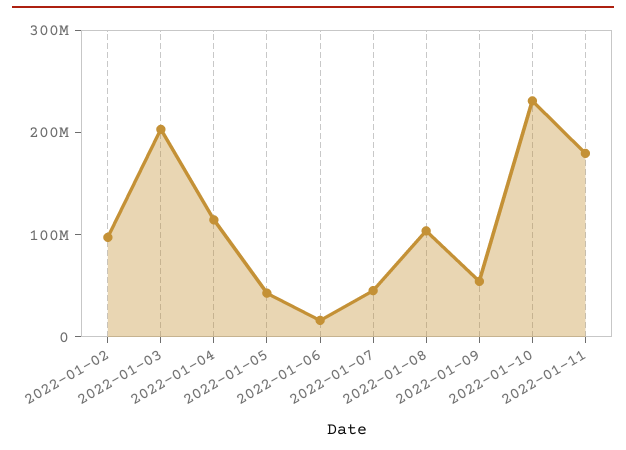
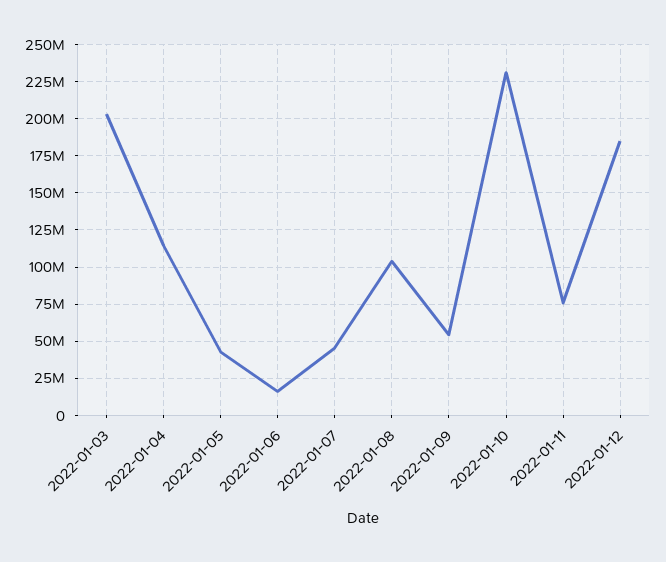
2022-01-02: 100000000 -> none
2022-01-11: 180000000 -> 75000000
2022-01-12: none -> 185000000

